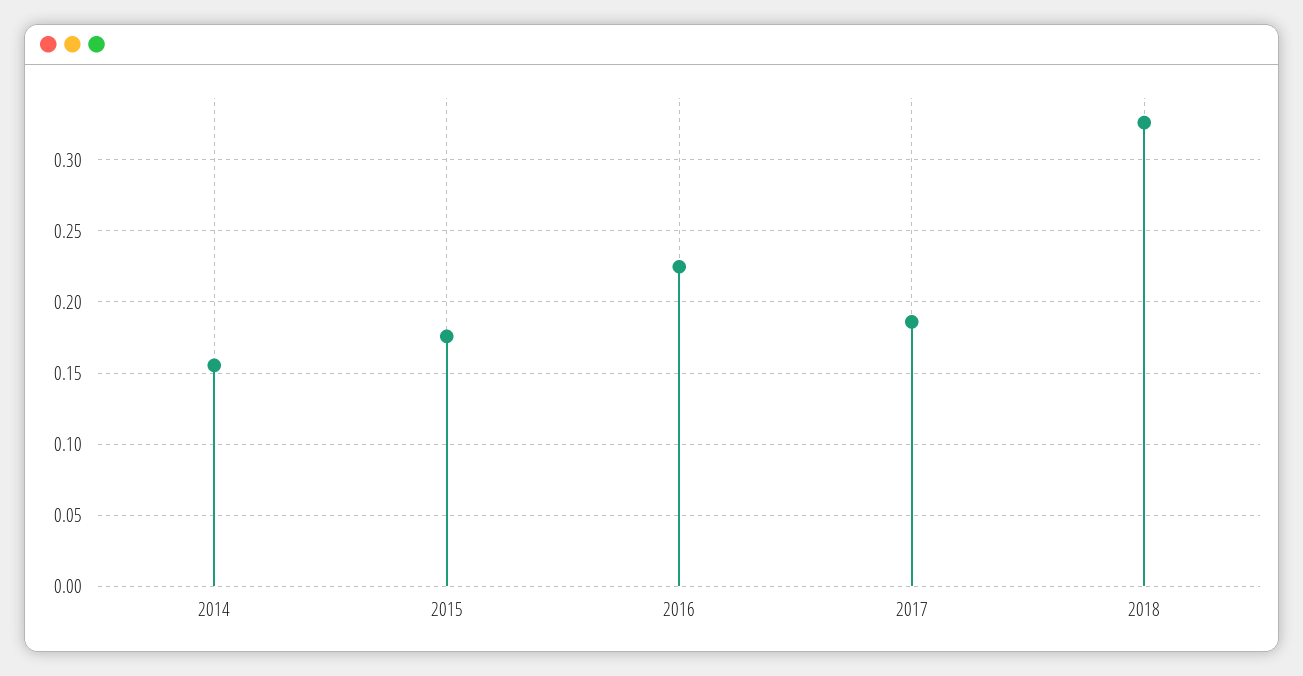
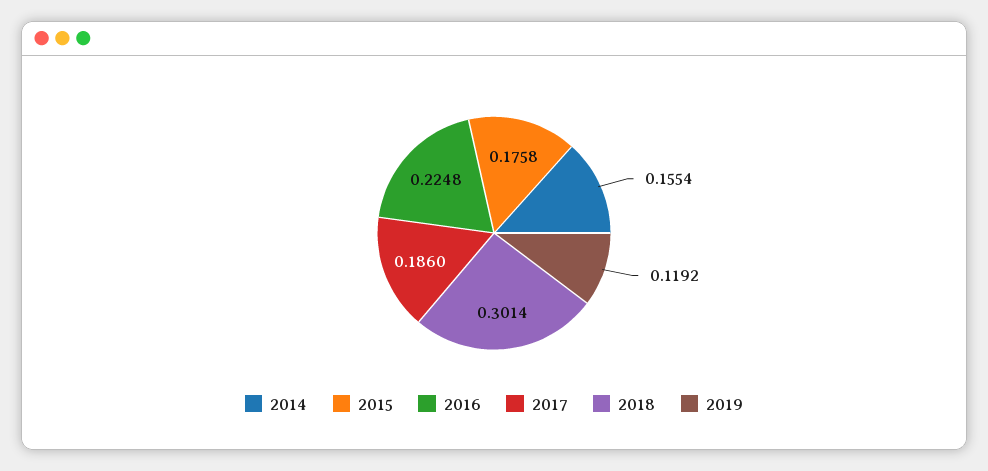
2018: 0.325 -> 0.3014
2019: none -> 0.1192

